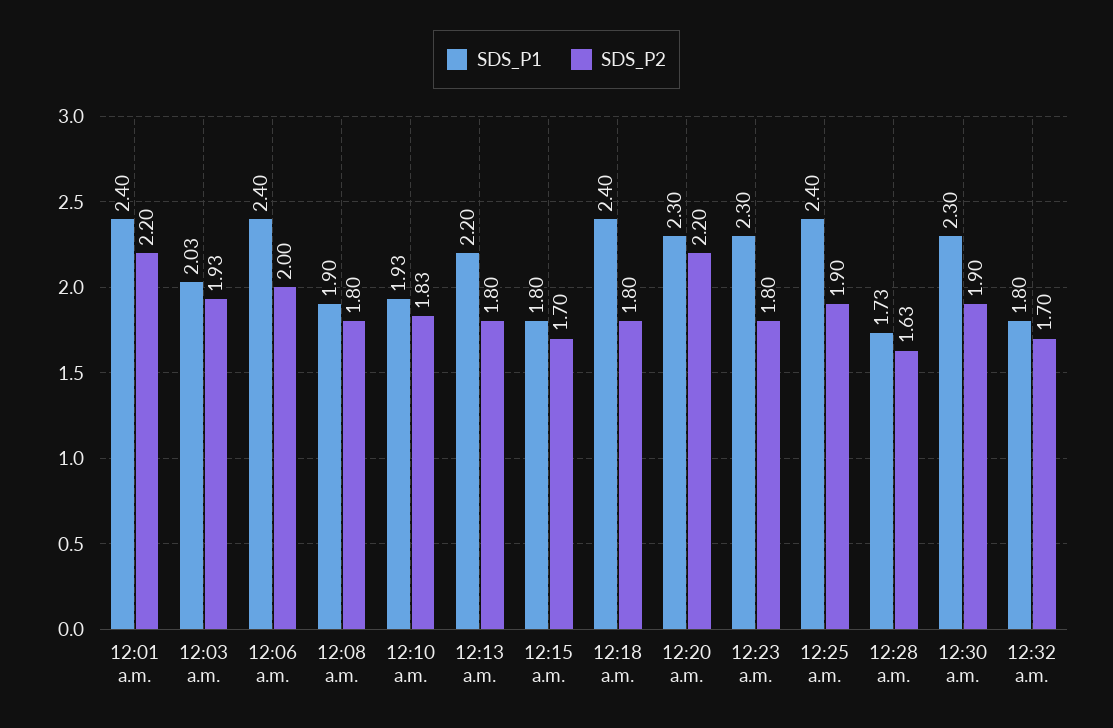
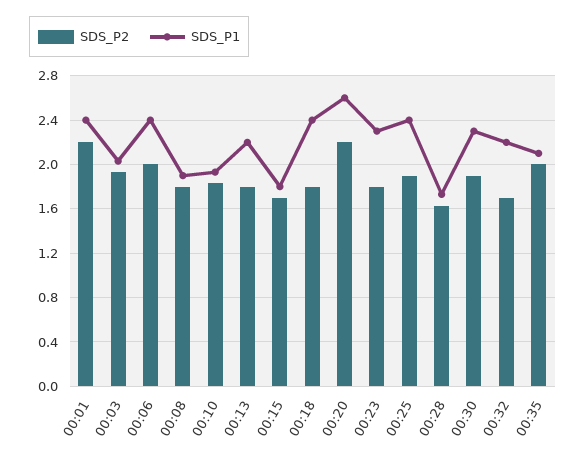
SDS_P1, 12:20 a.m.: 2.3 -> 2.6
SDS_P1, 12:32 a.m.: 1.8 -> 2.2
SDS_P2, 00:35: none -> 2
SDS_P1, 00:35: none -> 2.1

